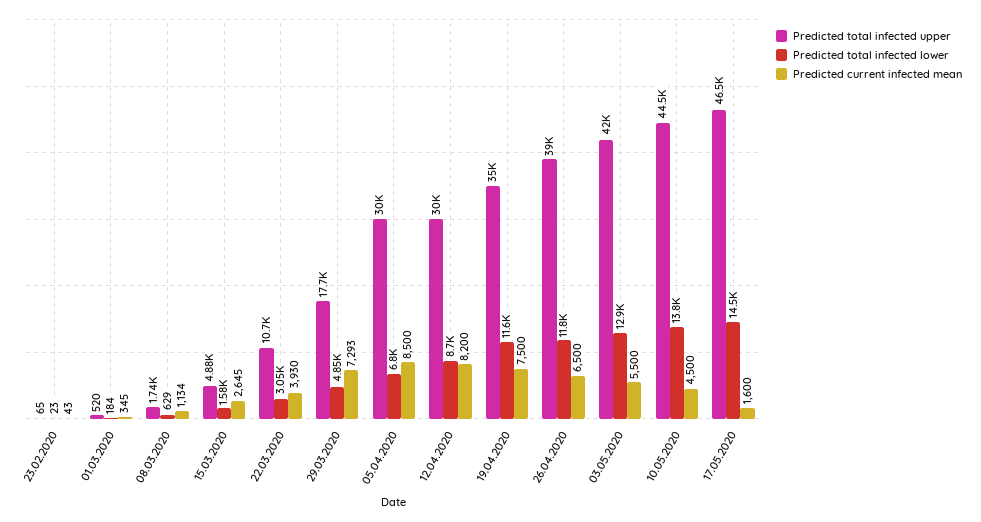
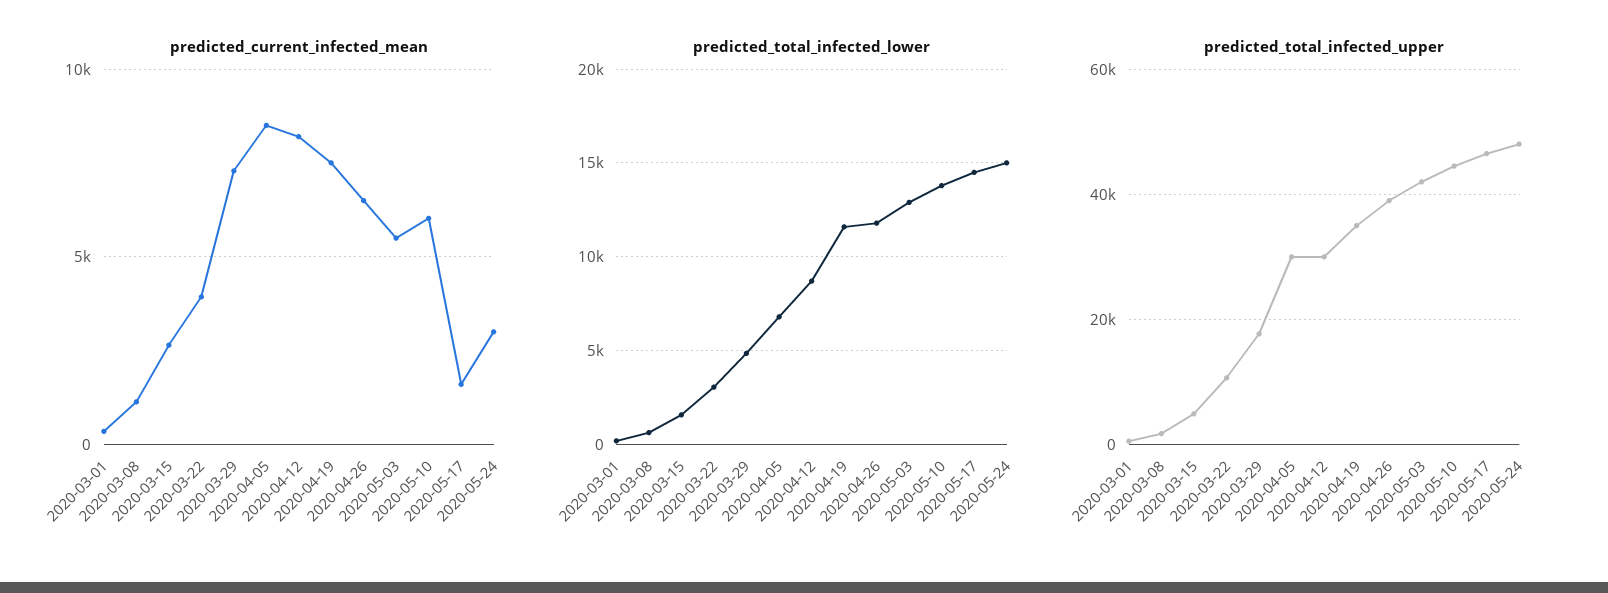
Predicted total infected upper, 23.02.2020: 65 -> none
Predicted total infected lower, 23.02.2020: 23 -> none
Predicted current infected mean, 23.02.2020: 43 -> none
Predicted current infected mean, 10.05.2020: 4500 -> 6000
Predicted current infected mean, 2020-05-24: none -> 3000
Predicted total infected lower, 2020-05-24: none -> 15000
Predicted total infected upper, 2020-05-24: none -> 48000

